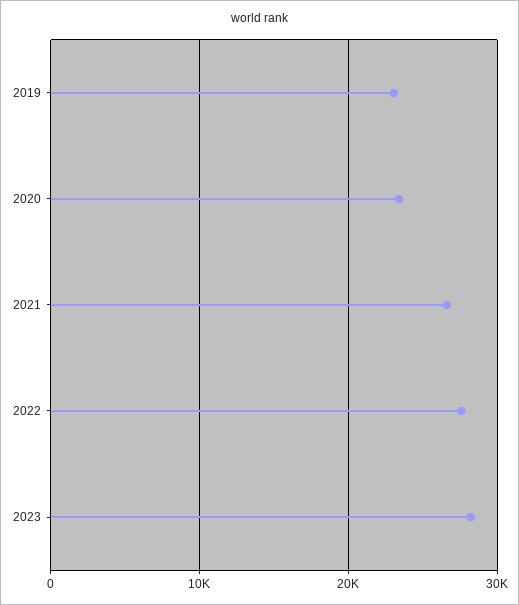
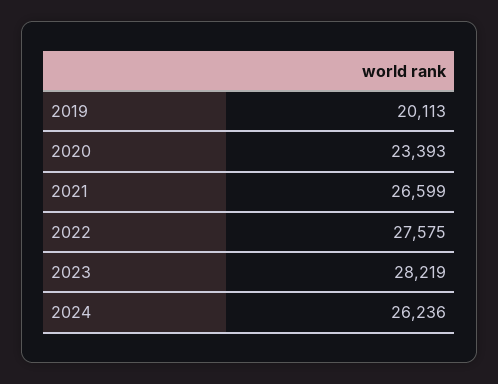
2019: 23000 -> 20113
2024: none -> 26236

